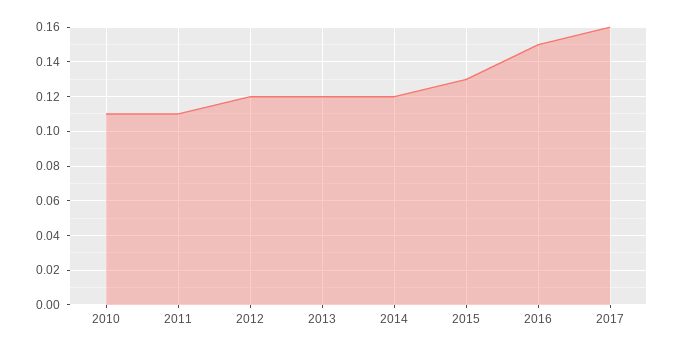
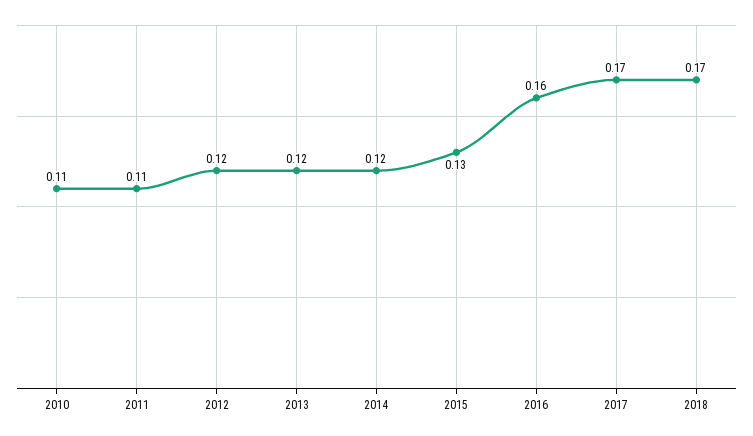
2016: 0.15 -> 0.16
2017: 0.16 -> 0.17
2018: none -> 0.17

